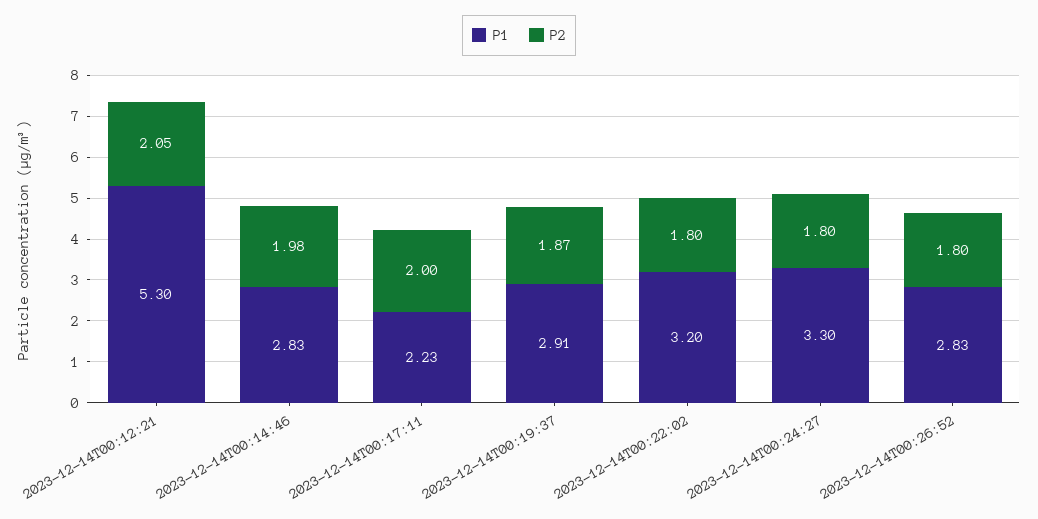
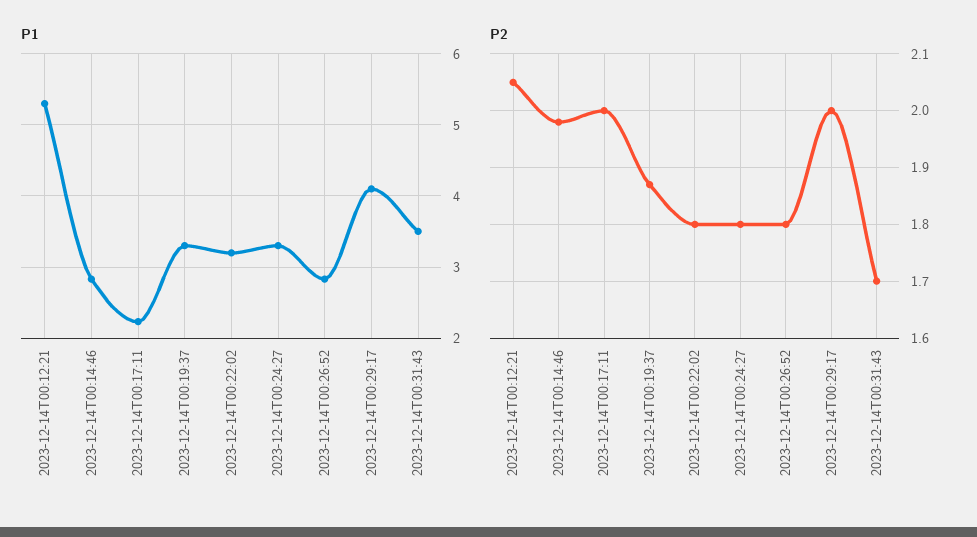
P1, 2023-12-14T00:19:37: 2.91 -> 3.3
P1, 2023-12-14T00:29:17: none -> 4.1
P1, 2023-12-14T00:31:43: none -> 3.5
P2, 2023-12-14T00:29:17: none -> 2
P2, 2023-12-14T00:31:43: none -> 1.7

